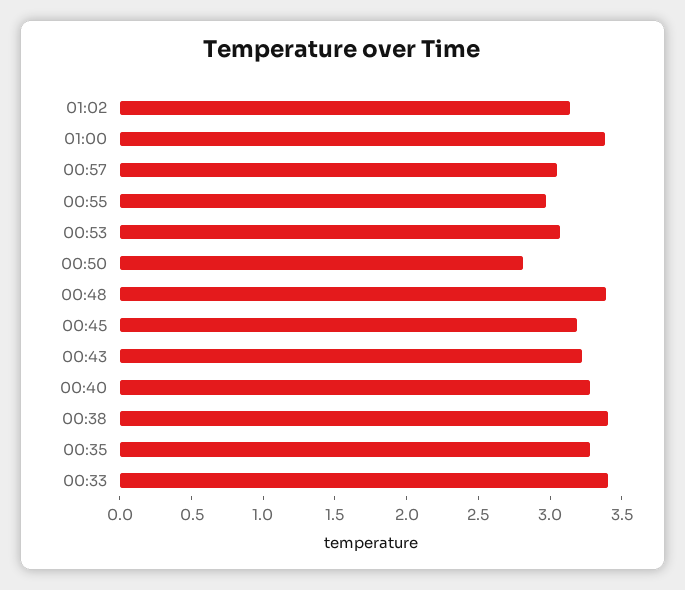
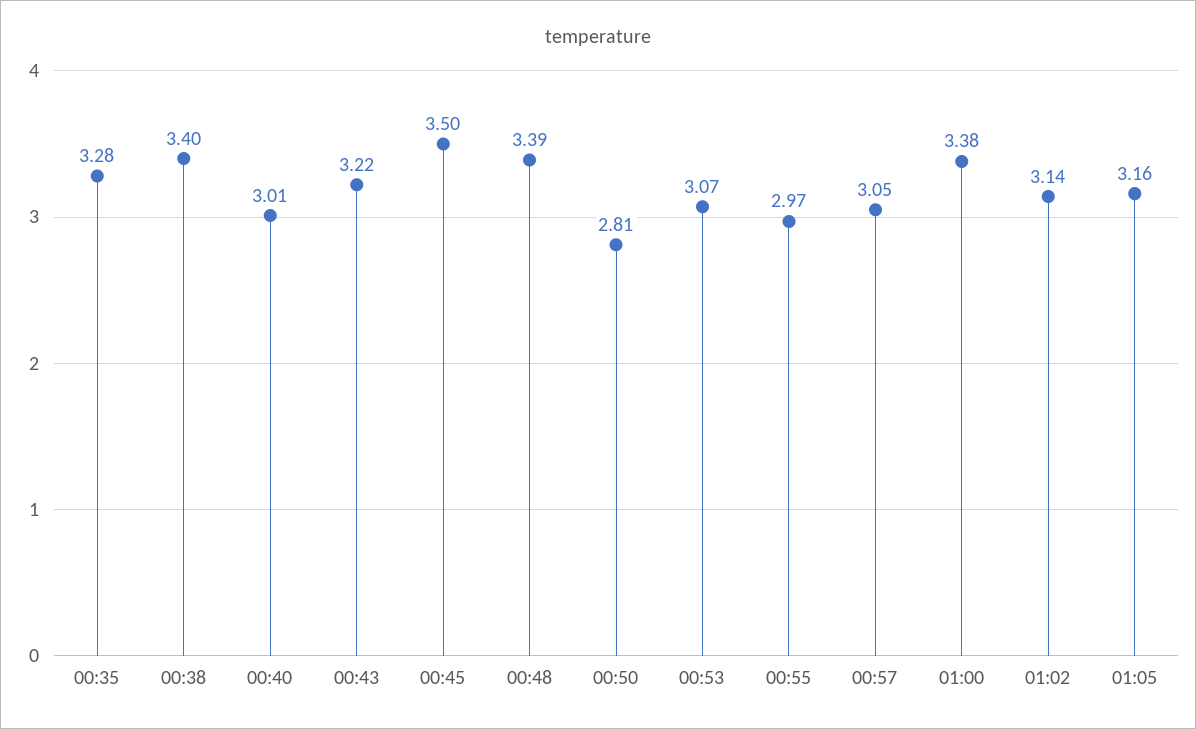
00:45: 3.2 -> 3.5
00:40: 3.3 -> 3.01
00:33: 3.4 -> none
01:05: none -> 3.16

